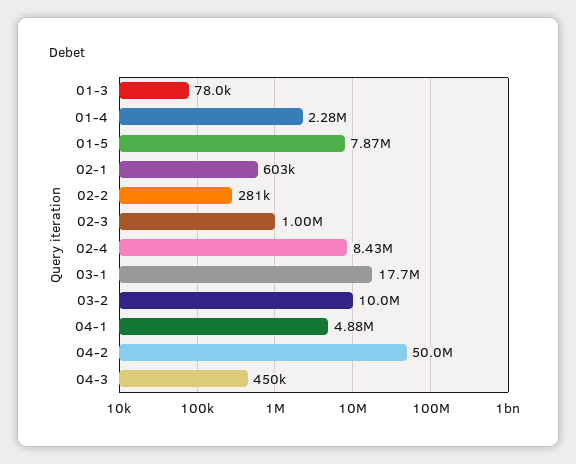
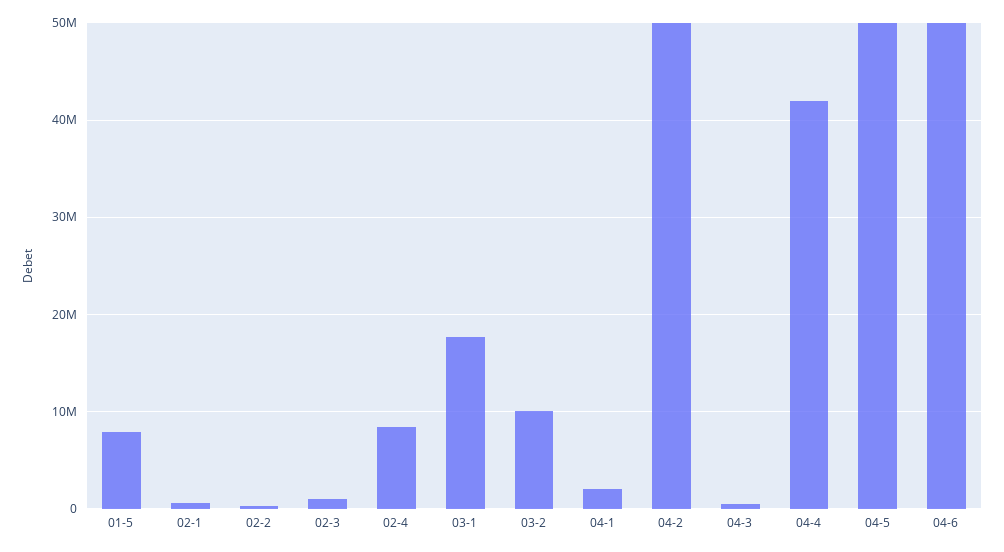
01-3: 78000 -> none
01-4: 2280000 -> none
04-1: 4880000 -> 2000000
04-4: none -> 42000000
04-5: none -> 50000000
04-6: none -> 50000000

